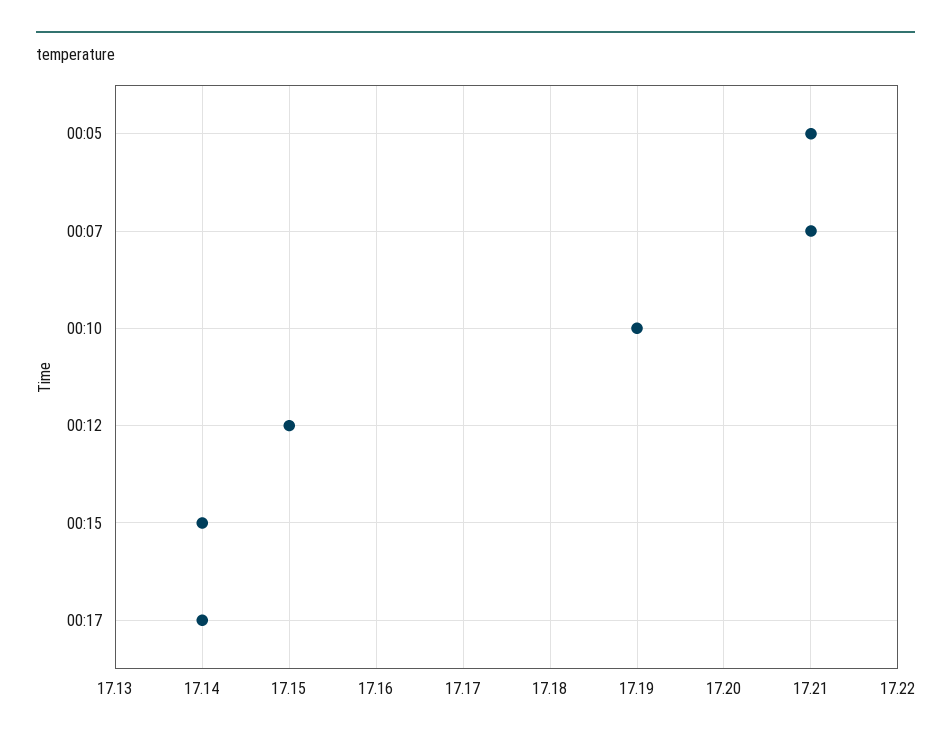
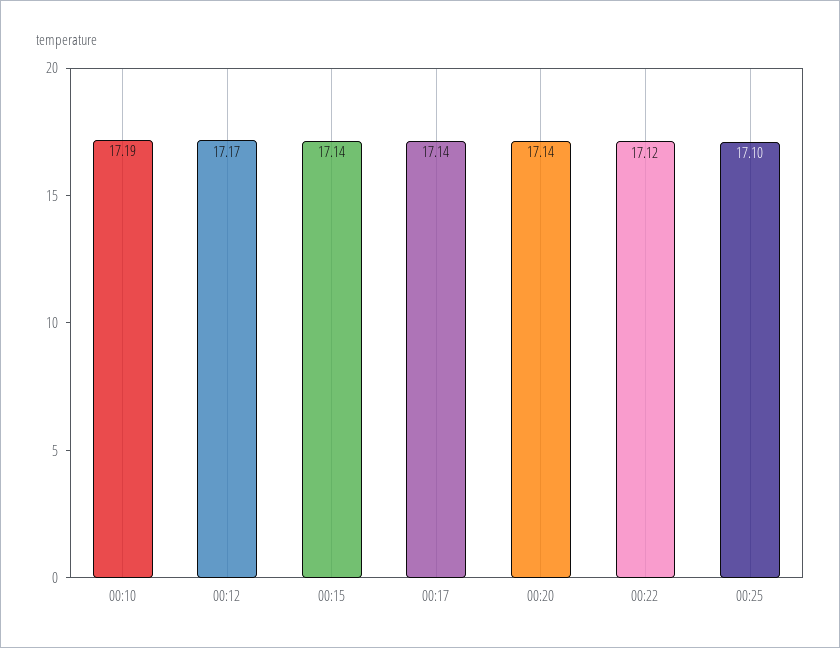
00:05: 17.21 -> none
00:07: 17.21 -> none
00:12: 17.15 -> 17.17
00:20: none -> 17.14
00:22: none -> 17.12
00:25: none -> 17.1

